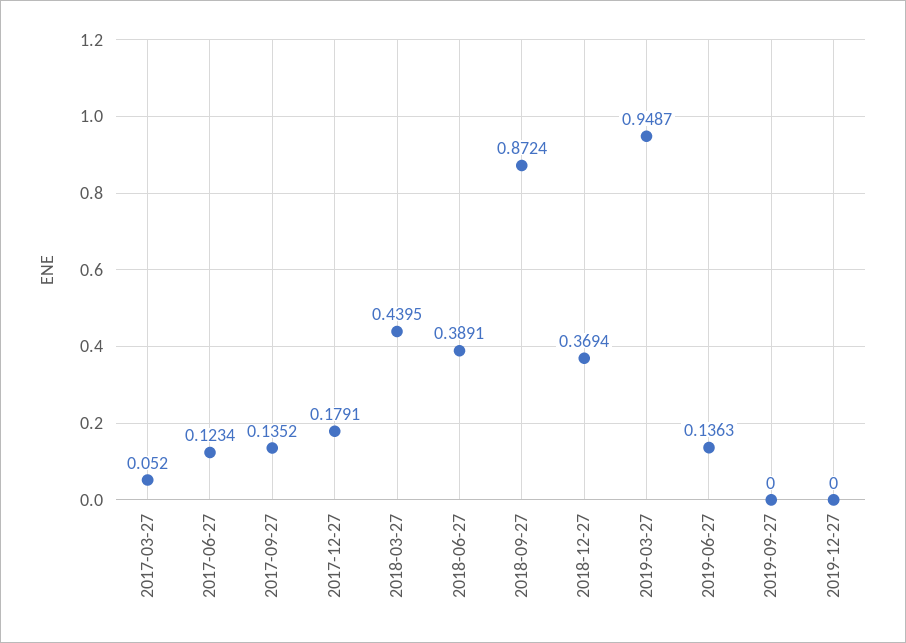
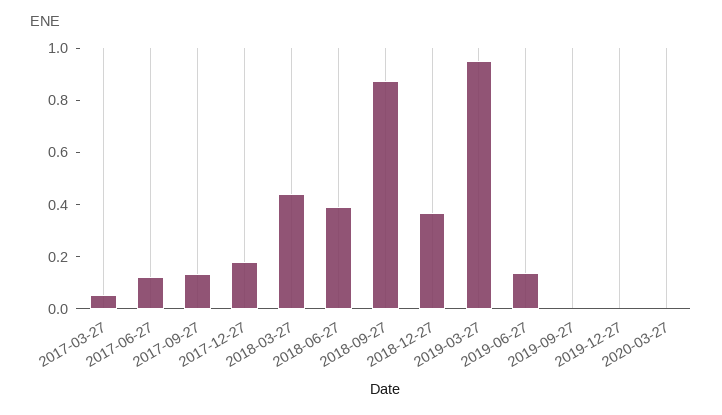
2020-03-27: none -> 0

